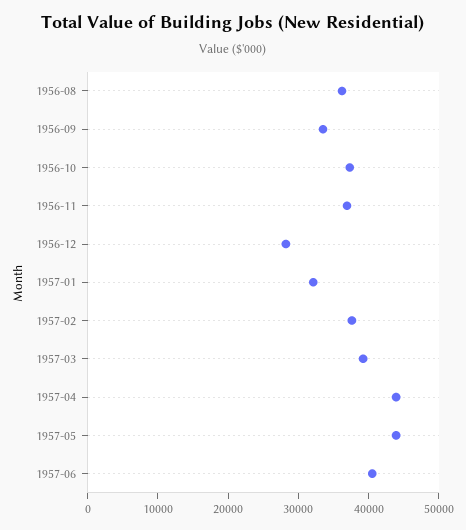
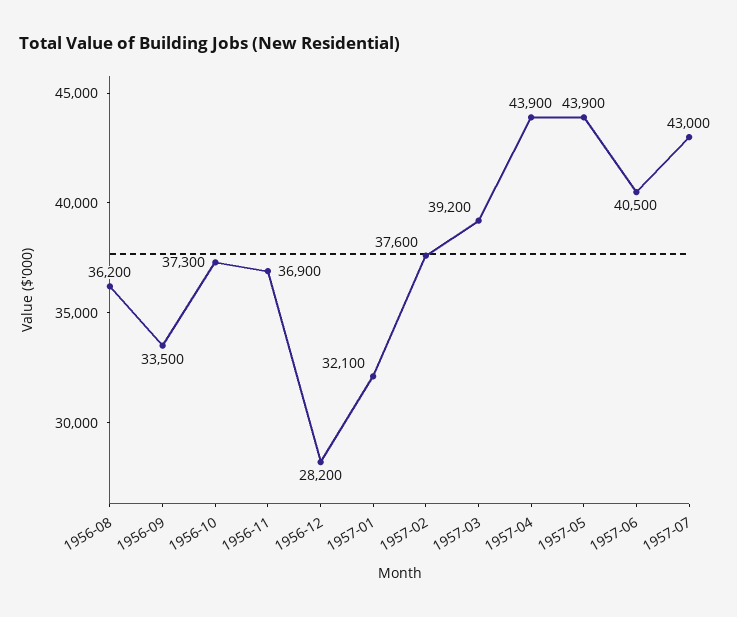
1957-07: none -> 43000

